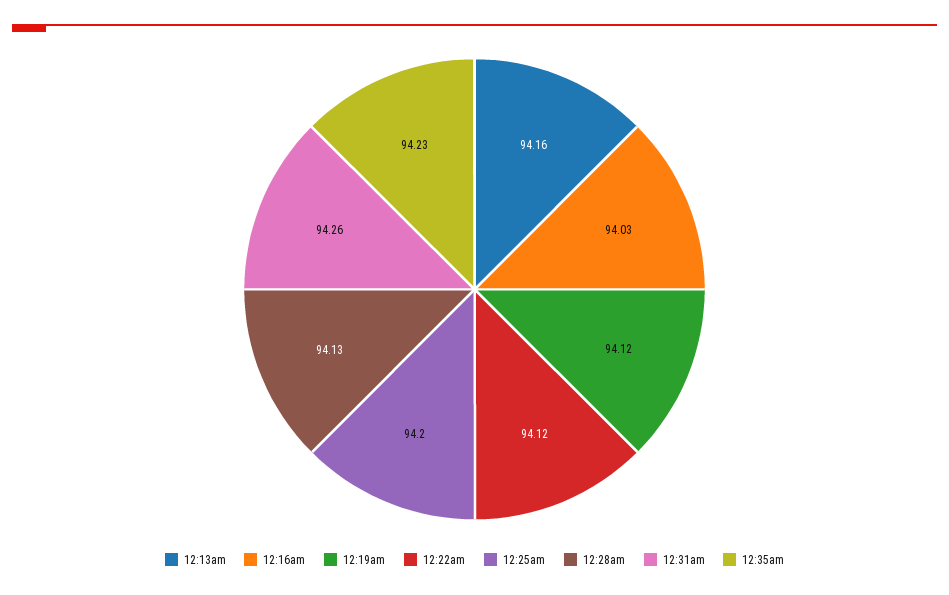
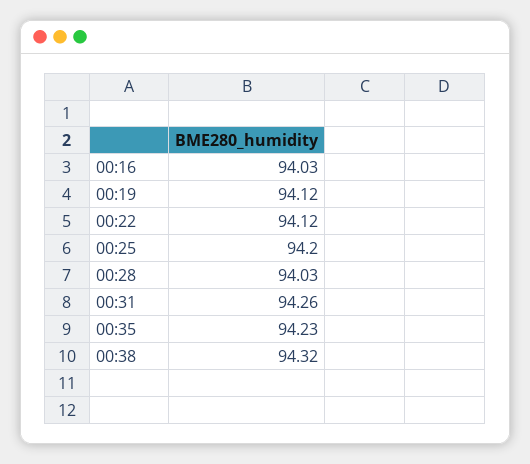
12:13am: 94.16 -> none
12:28am: 94.13 -> 94.03
00:38: none -> 94.32

